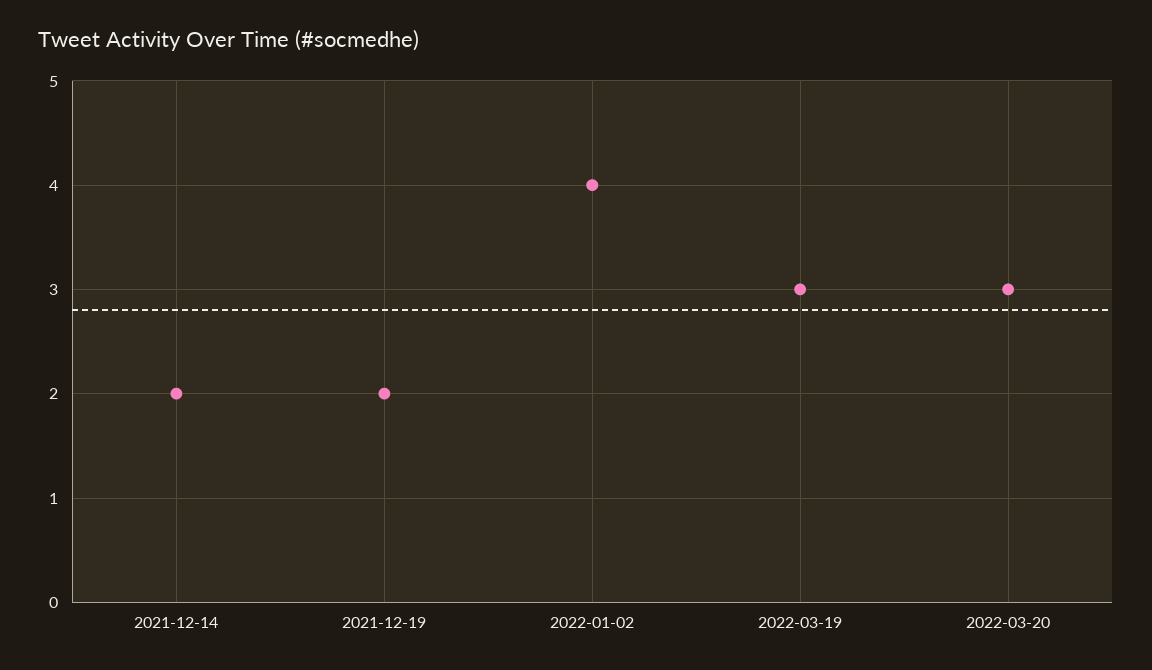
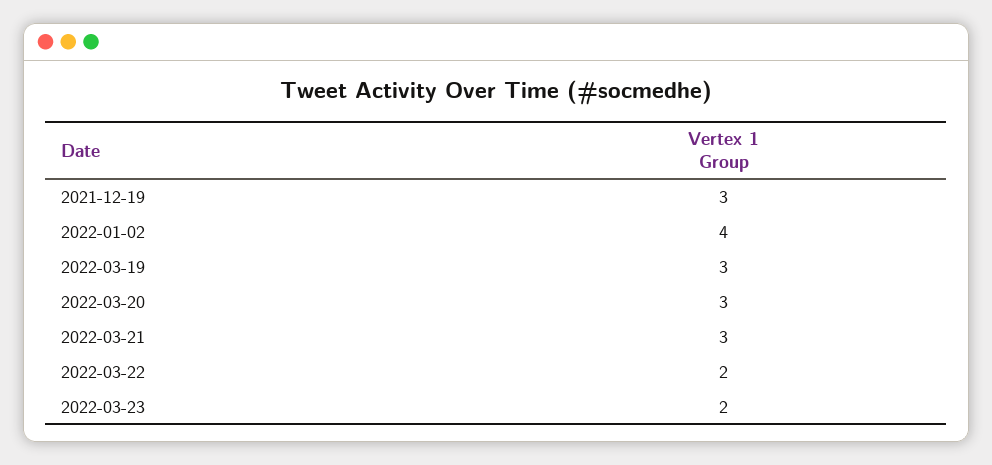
2021-12-14: 2 -> none
2021-12-19: 2 -> 3
2022-03-21: none -> 3
2022-03-22: none -> 2
2022-03-23: none -> 2

